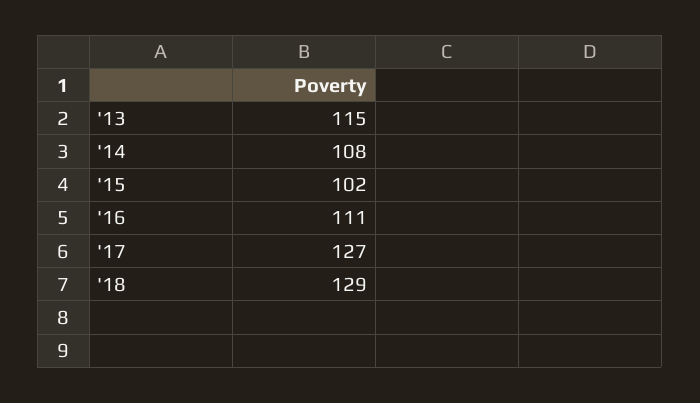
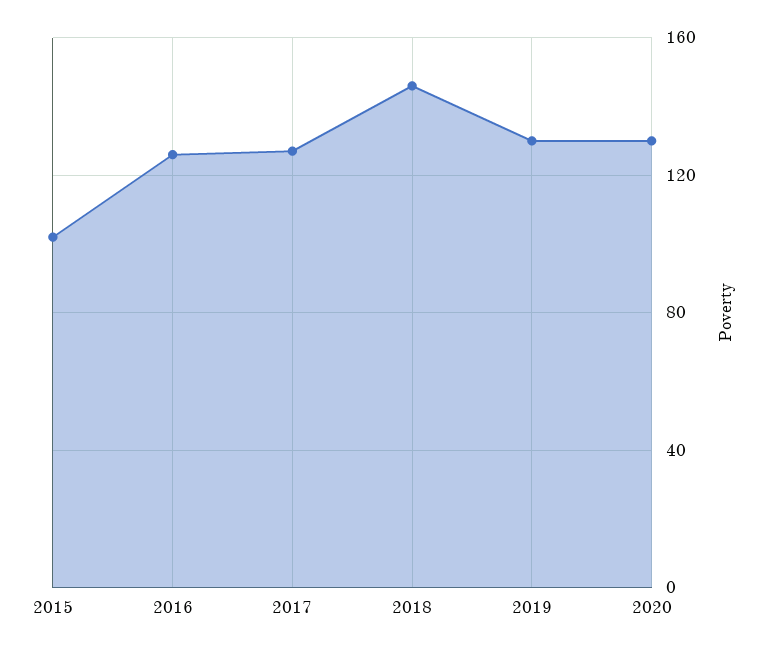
'13: 115 -> none
'14: 108 -> none
'16: 111 -> 125
'18: 129 -> 145
2019: none -> 130
2020: none -> 130

